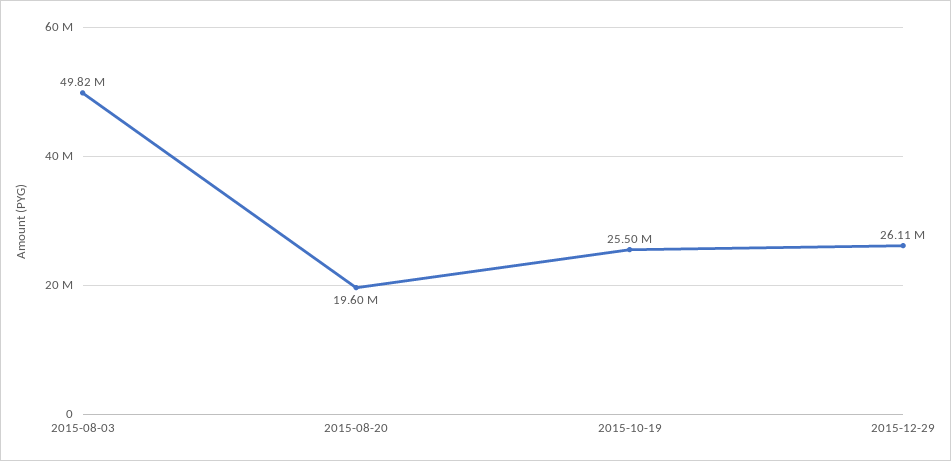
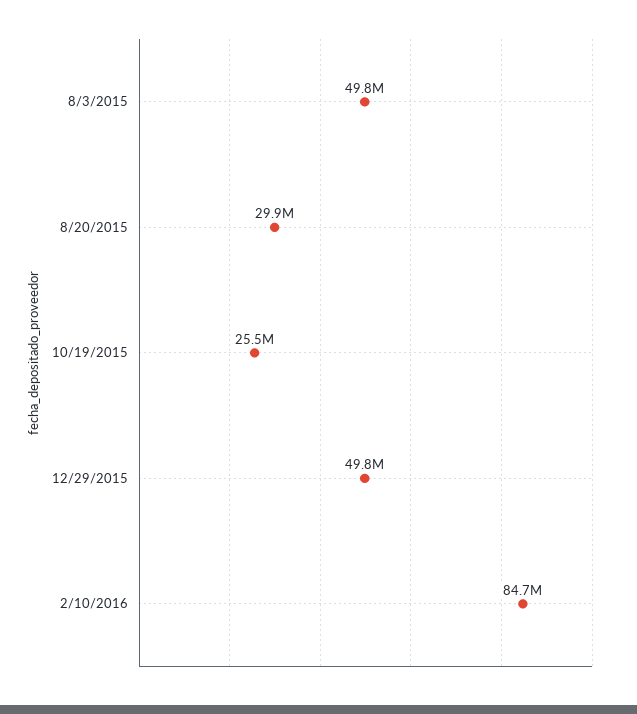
2015-08-20: 19600000 -> 29900000
2015-12-29: 26110000 -> 49800000
2/10/2016: none -> 84700000

